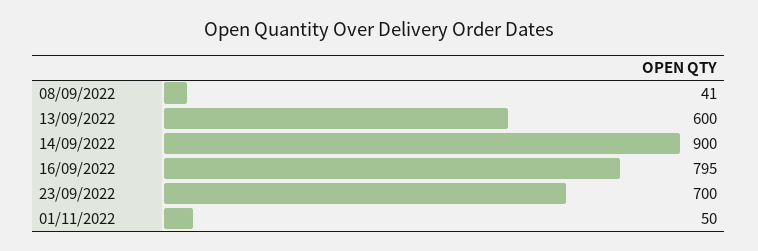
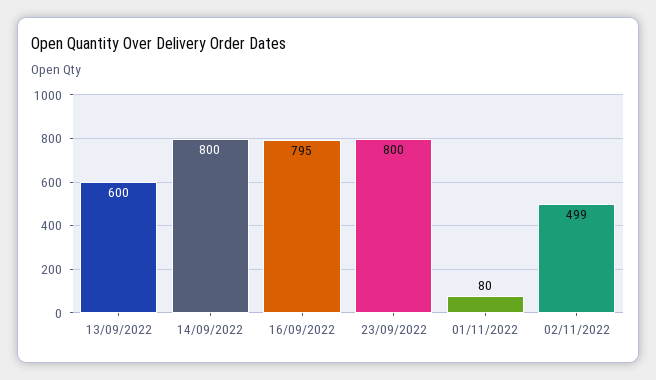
08/09/2022: 41 -> none
14/09/2022: 900 -> 800
23/09/2022: 700 -> 800
01/11/2022: 50 -> 80
02/11/2022: none -> 499

